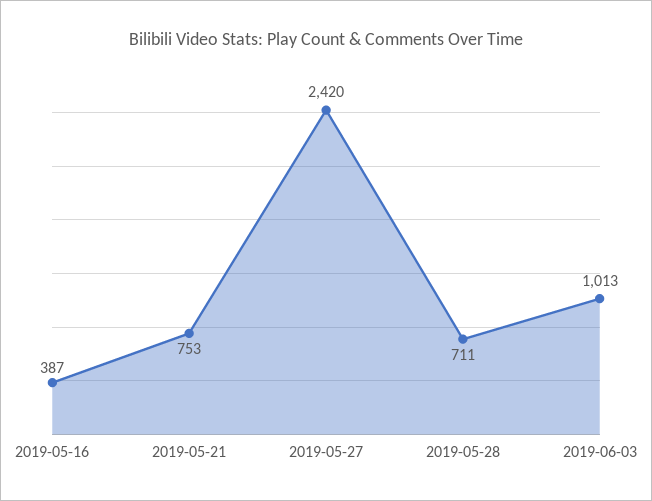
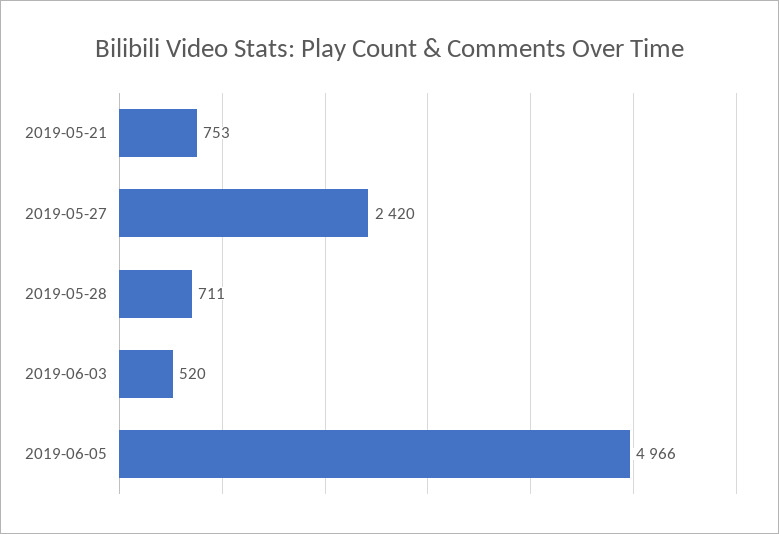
2019-05-16: 387 -> none
2019-06-03: 1013 -> 520
2019-06-05: none -> 4966

